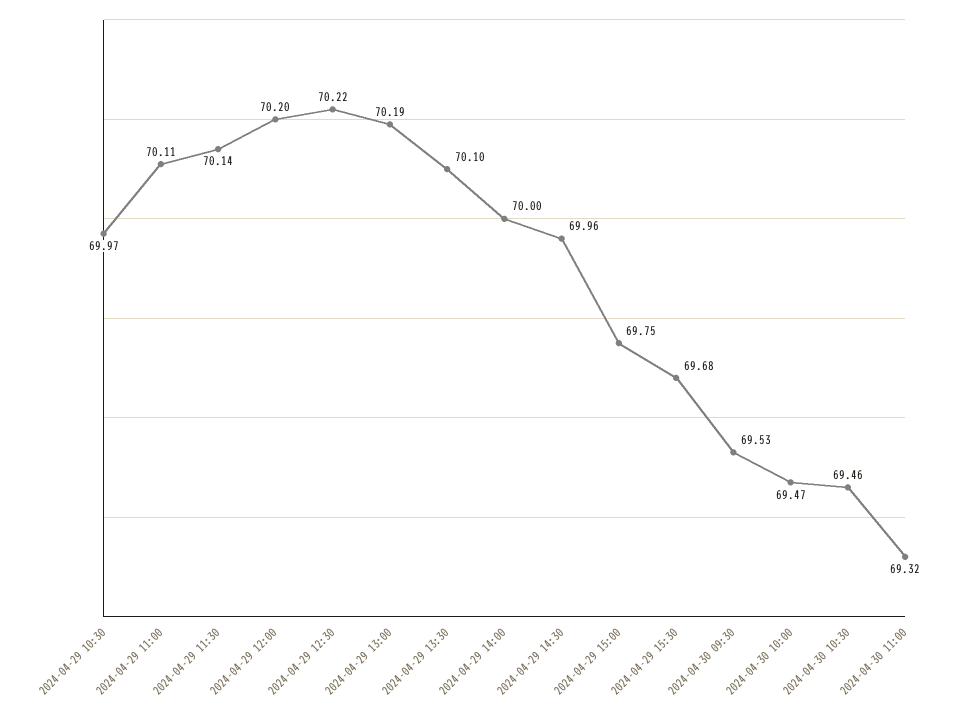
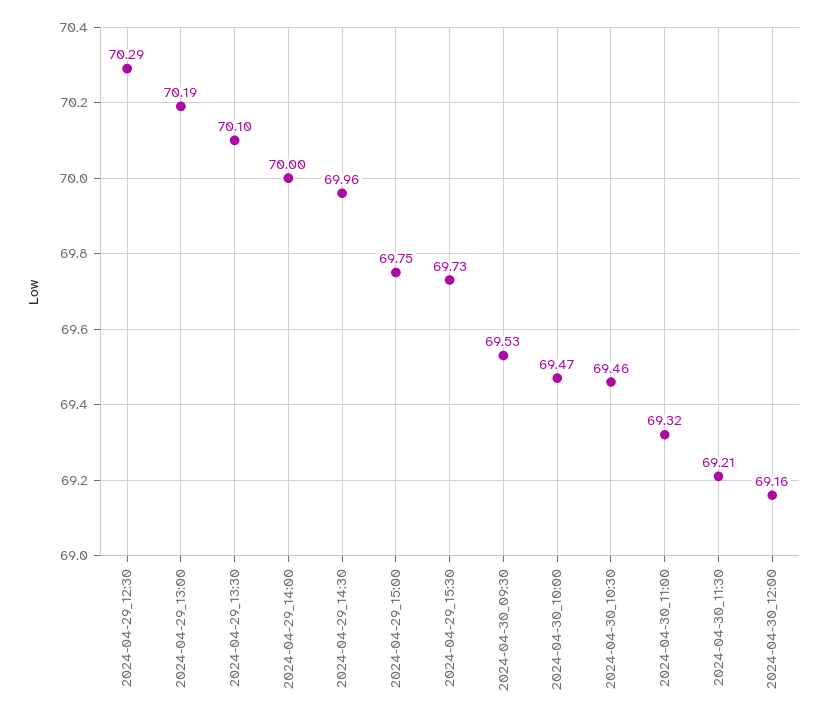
2024-04-29 10:30: 69.97 -> none
2024-04-29 11:00: 70.11 -> none
2024-04-29 11:30: 70.14 -> none
2024-04-29 12:00: 70.2 -> none
2024-04-29 12:30: 70.22 -> 70.29
2024-04-29 15:30: 69.68 -> 69.73
2024-04-30_11:30: none -> 69.21
2024-04-30_12:00: none -> 69.16

